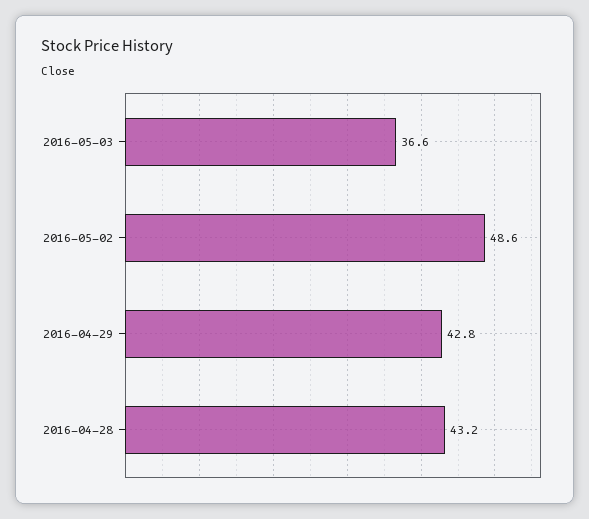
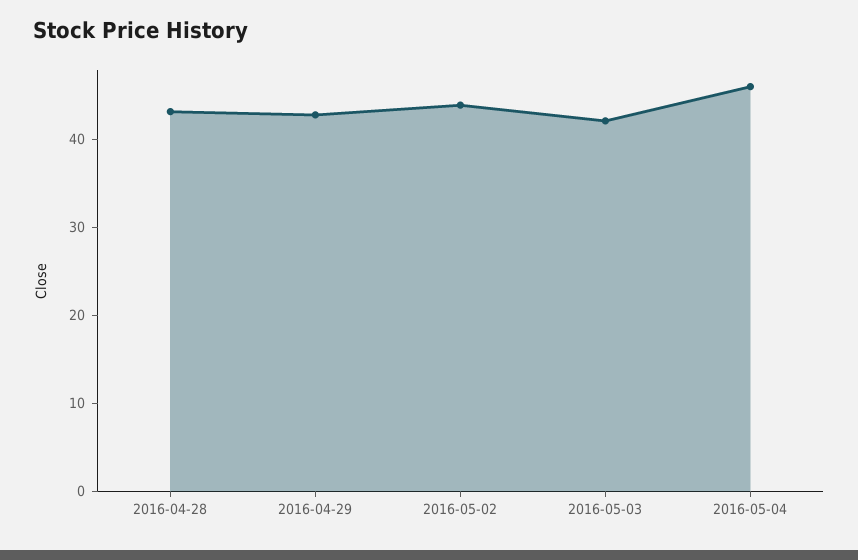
2016-05-03: 36.6 -> 42
2016-05-02: 48.6 -> 44
2016-05-04: none -> 46

